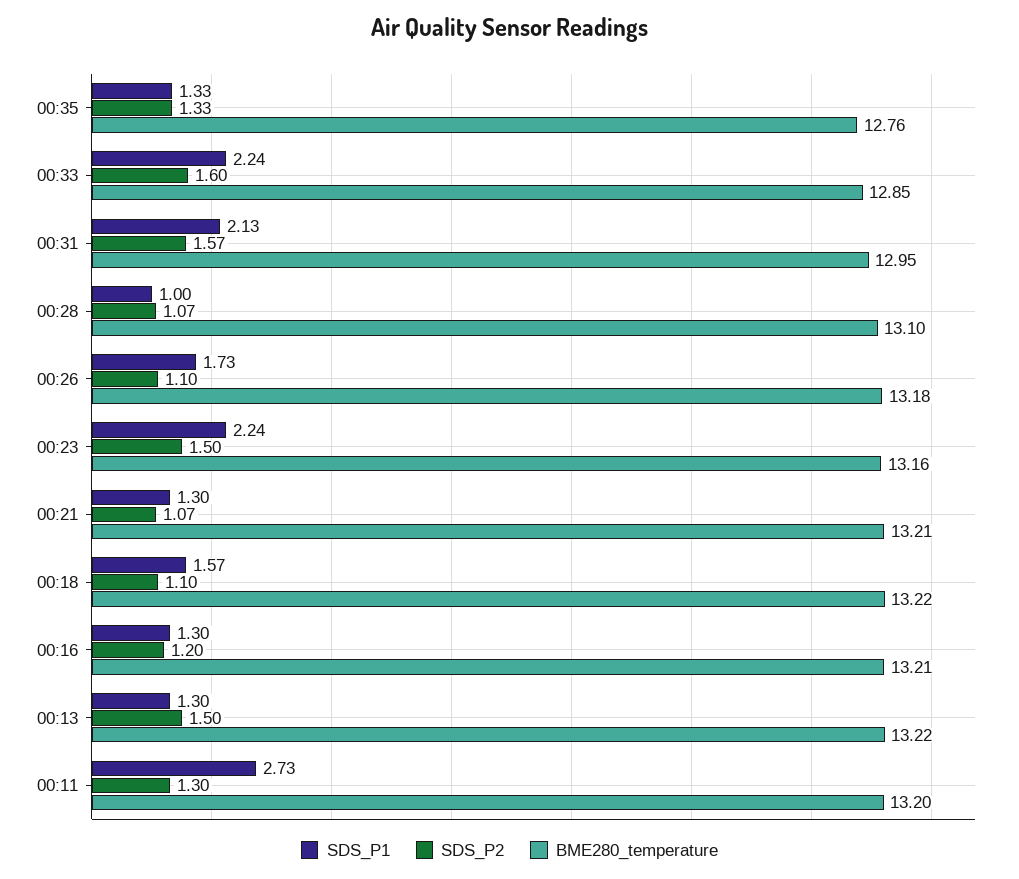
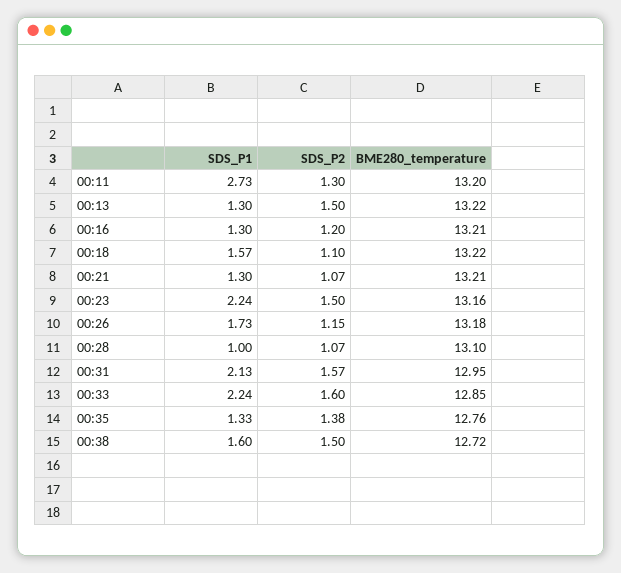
SDS_P2, 00:35: 1.33 -> 1.38
SDS_P2, 00:26: 1.1 -> 1.15
SDS_P1, 00:38: none -> 1.6
SDS_P2, 00:38: none -> 1.5
BME280_temperature, 00:38: none -> 12.72

